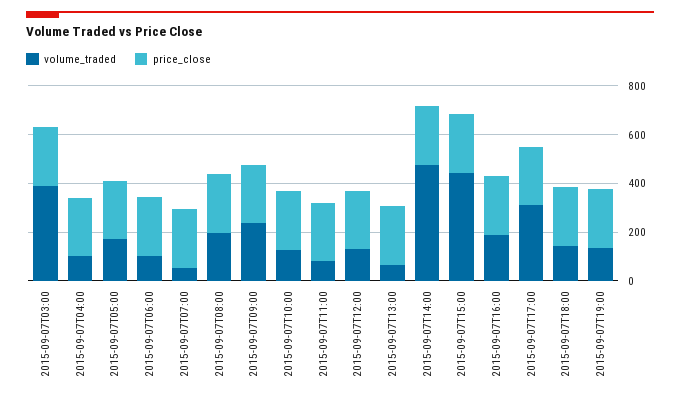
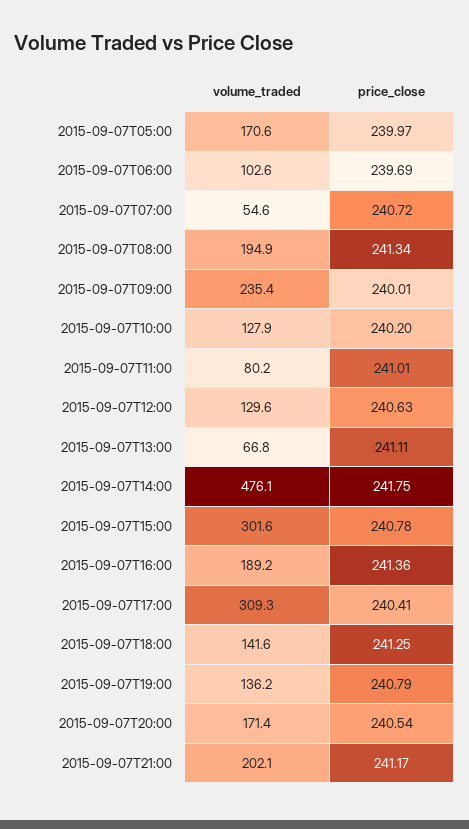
volume_traded, 2015-09-07T03:00: 400 -> none
price_close, 2015-09-07T03:00: 250 -> none
volume_traded, 2015-09-07T04:00: 100 -> none
price_close, 2015-09-07T04:00: 250 -> none
volume_traded, 2015-09-07T15:00: 450 -> 301.6
volume_traded, 2015-09-07T20:00: none -> 171.4
price_close, 2015-09-07T20:00: none -> 240.54
volume_traded, 2015-09-07T21:00: none -> 202.1
price_close, 2015-09-07T21:00: none -> 241.17

